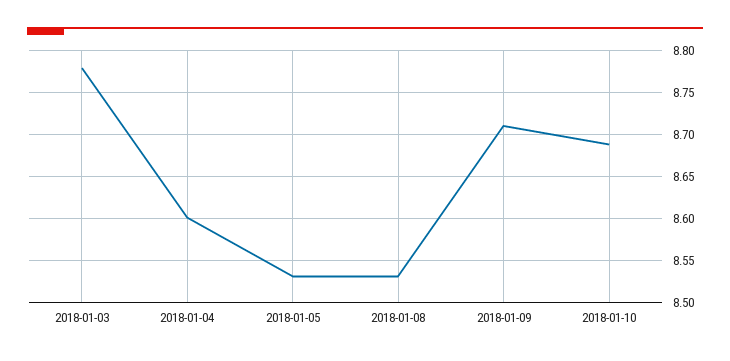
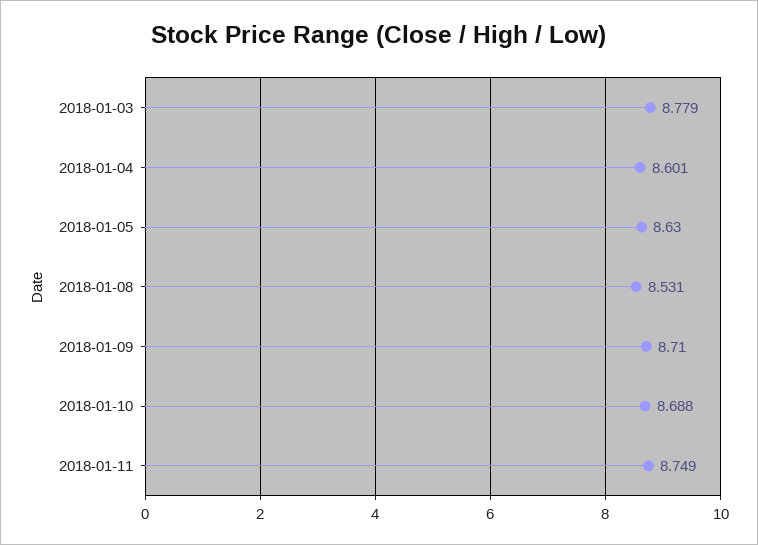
2018-01-05: 8.53 -> 8.63
2018-01-11: none -> 8.749

